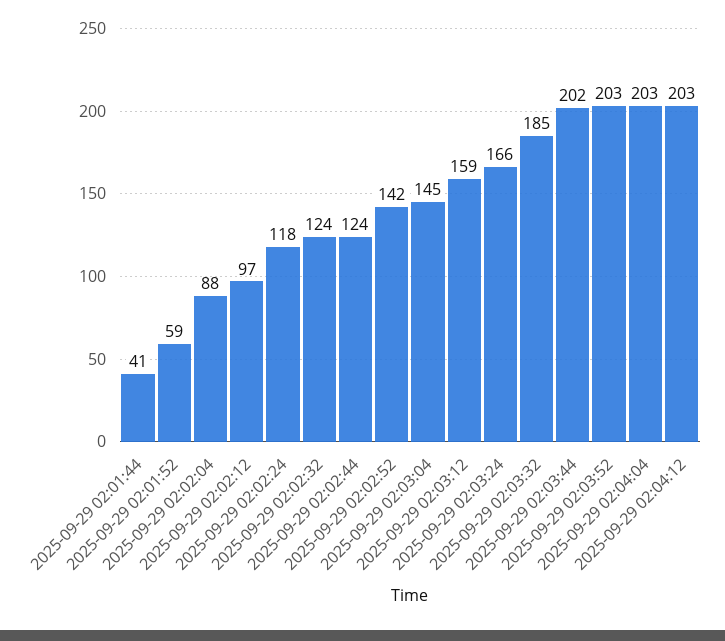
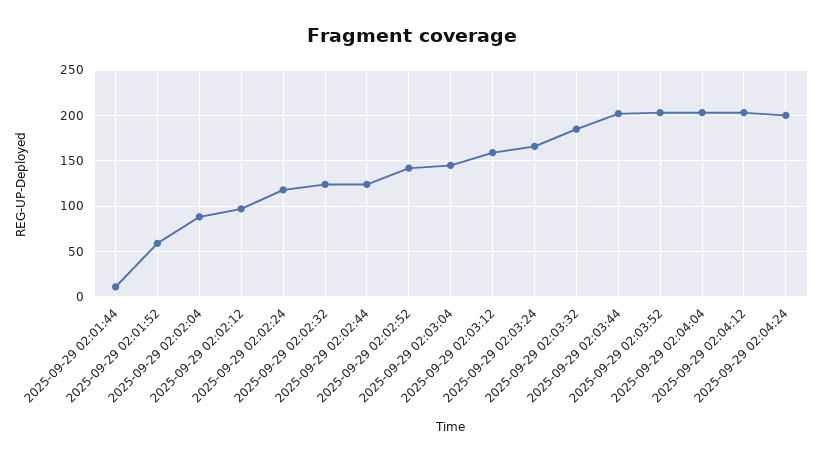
2025-09-29 02:01:44: 41 -> 10
2025-09-29 02:04:24: none -> 200

